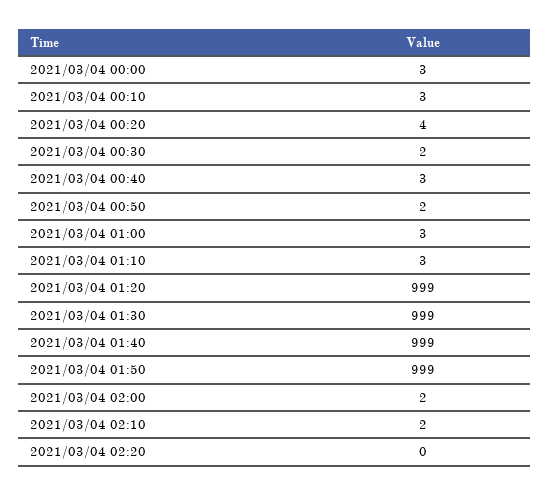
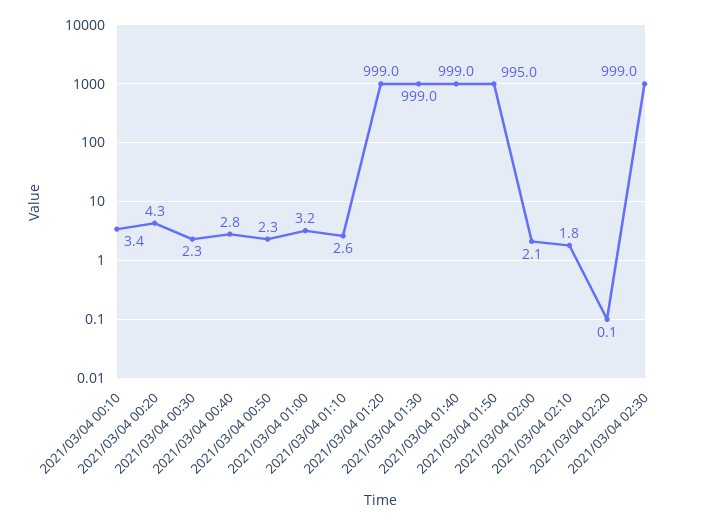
2021/03/04 00:00: 3 -> none
2021/03/04 01:50: 999 -> 995
2021/03/04 02:30: none -> 999

